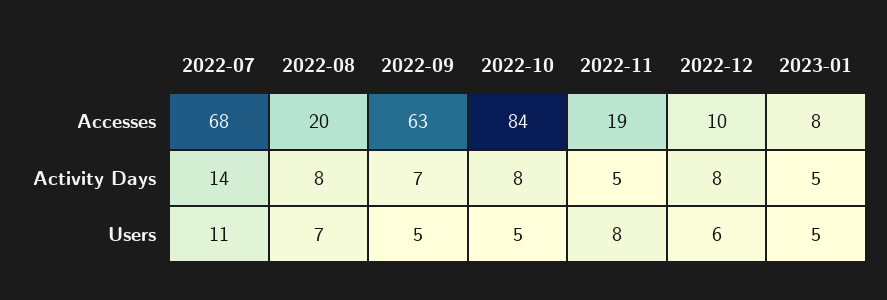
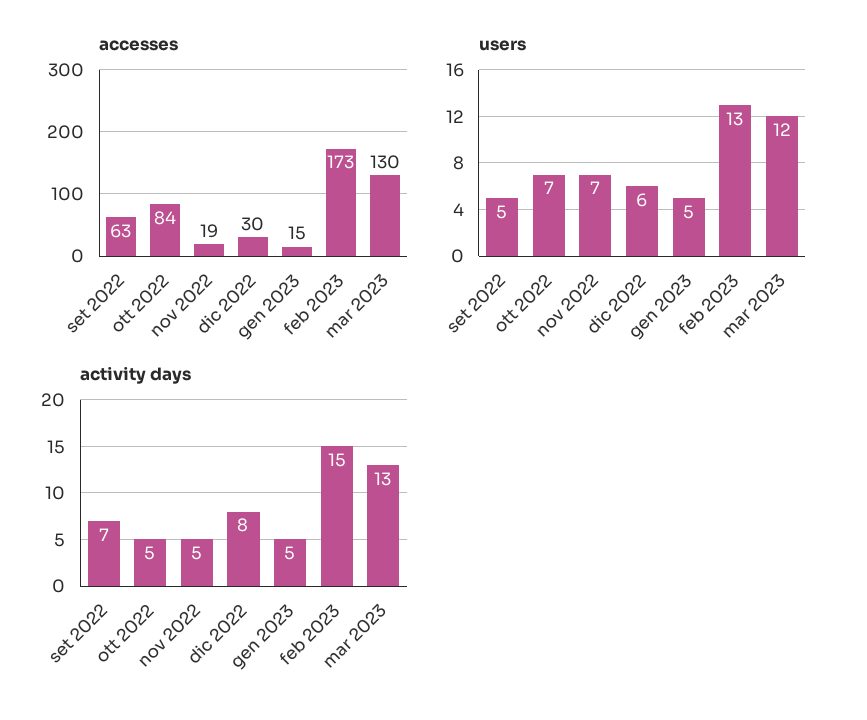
Accesses, 2022-07: 68 -> none
Accesses, 2022-08: 20 -> none
Accesses, 2022-12: 10 -> 30
Accesses, 2023-01: 8 -> 15
Activity Days, 2022-07: 14 -> none
Activity Days, 2022-08: 8 -> none
Activity Days, 2022-10: 8 -> 5
Users, 2022-07: 11 -> none
Users, 2022-08: 7 -> none
Users, 2022-10: 5 -> 7
Users, 2022-11: 8 -> 7
Accesses, feb 2023: none -> 173
Accesses, mar 2023: none -> 130
Users, feb 2023: none -> 13
Users, mar 2023: none -> 12
Activity Days, feb 2023: none -> 15
Activity Days, mar 2023: none -> 13

